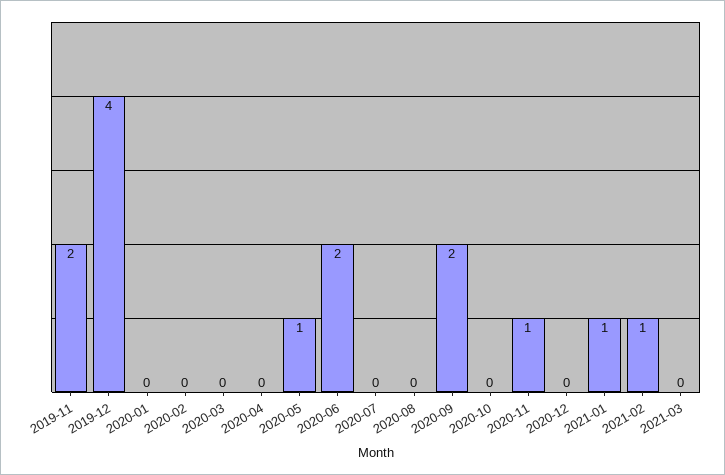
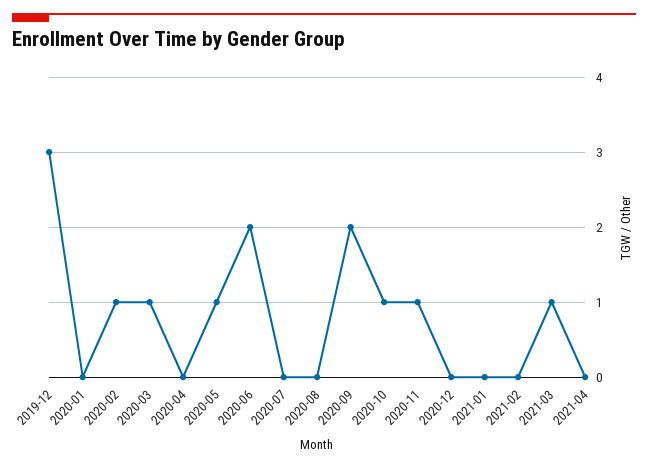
2019-11: 2 -> none
2019-12: 4 -> 3
2020-02: 0 -> 1
2020-03: 0 -> 1
2020-10: 0 -> 1
2021-01: 1 -> 0
2021-02: 1 -> 0
2021-03: 0 -> 1
2021-04: none -> 0

